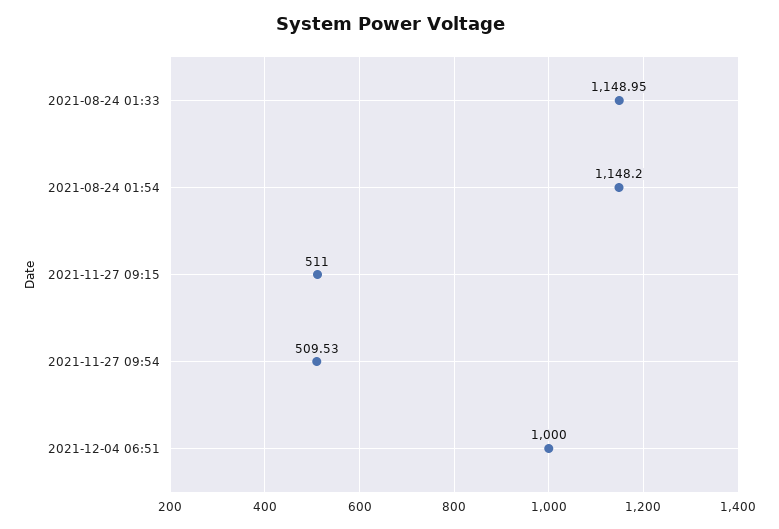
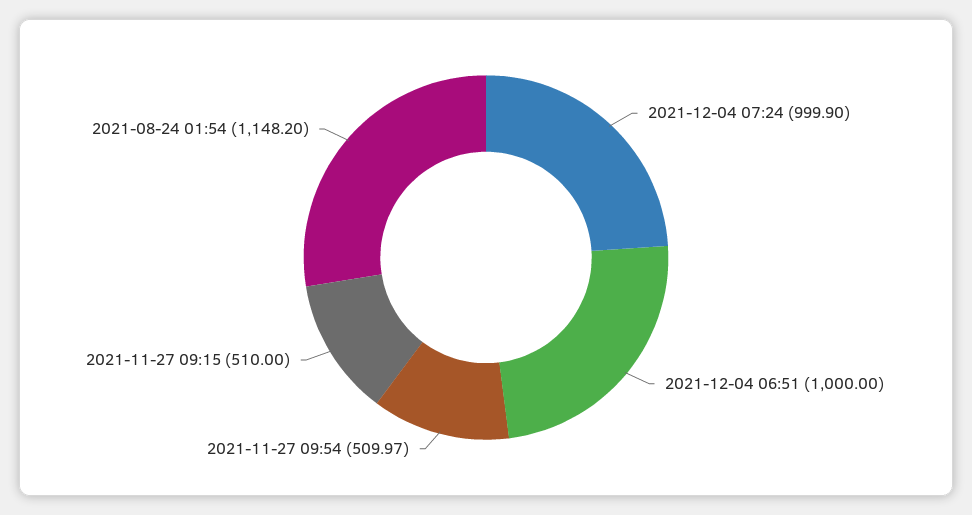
2021-08-24 01:33: 1148.95 -> none
2021-11-27 09:15: 511 -> 510
2021-11-27 09:54: 509.53 -> 509.97
2021-12-04 07:24: none -> 999.9

